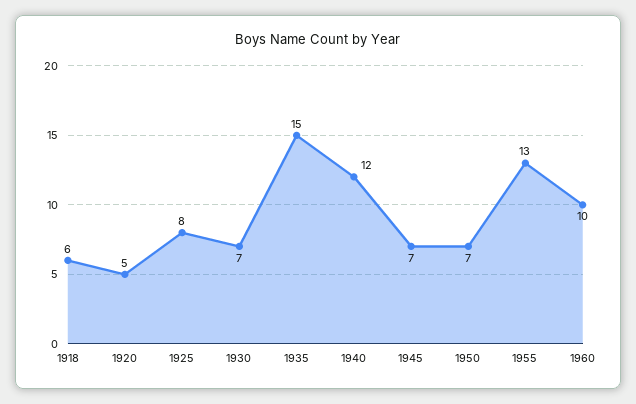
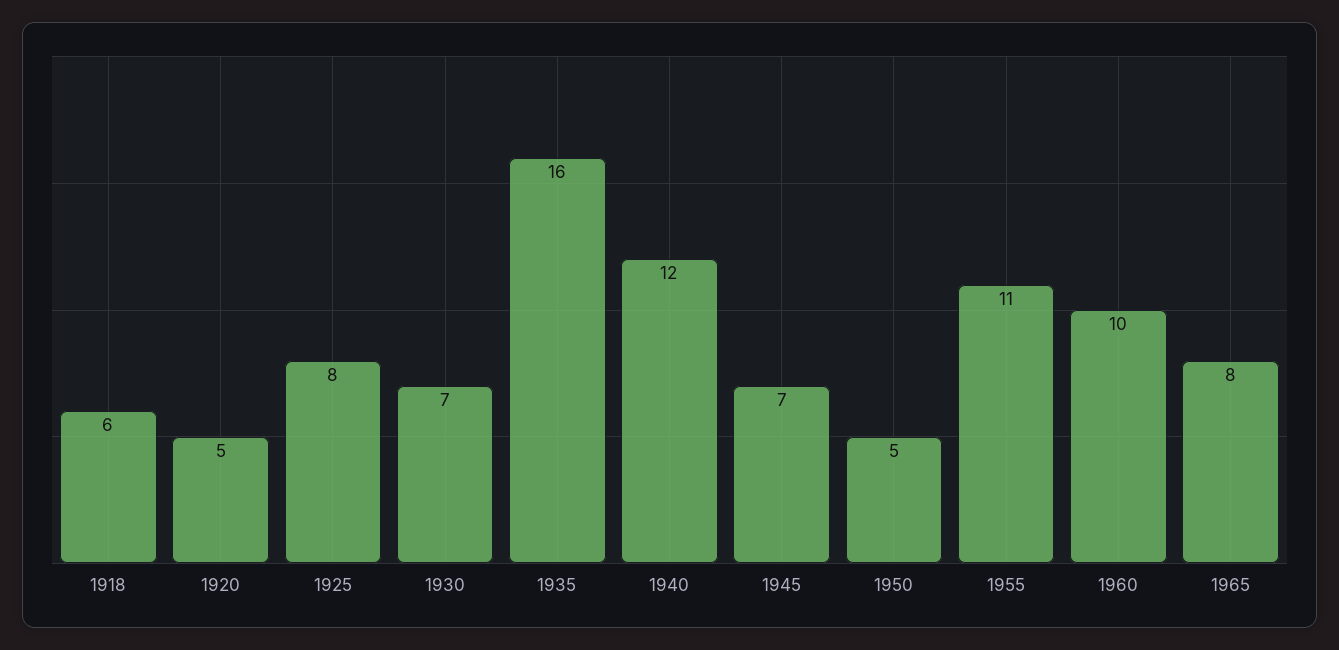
1935: 15 -> 16
1950: 7 -> 5
1955: 13 -> 11
1965: none -> 8

